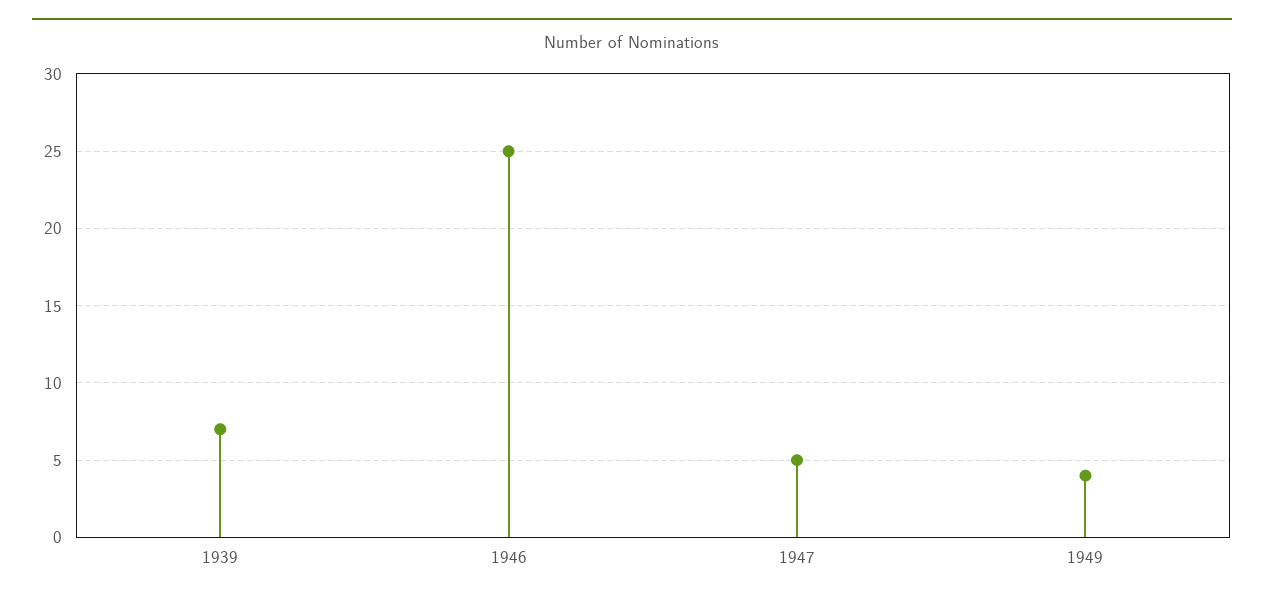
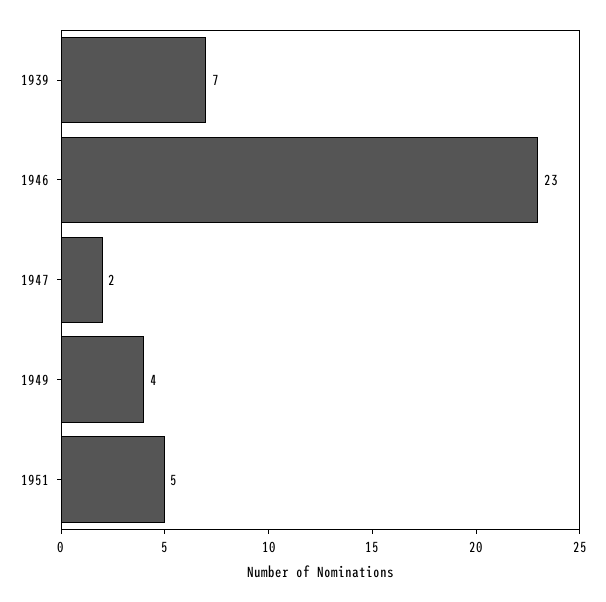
1946: 25 -> 23
1947: 5 -> 2
1951: none -> 5

